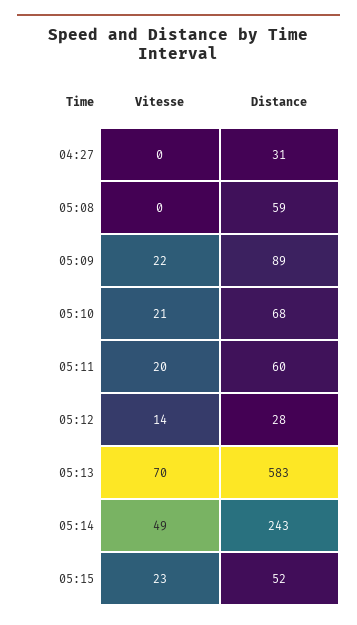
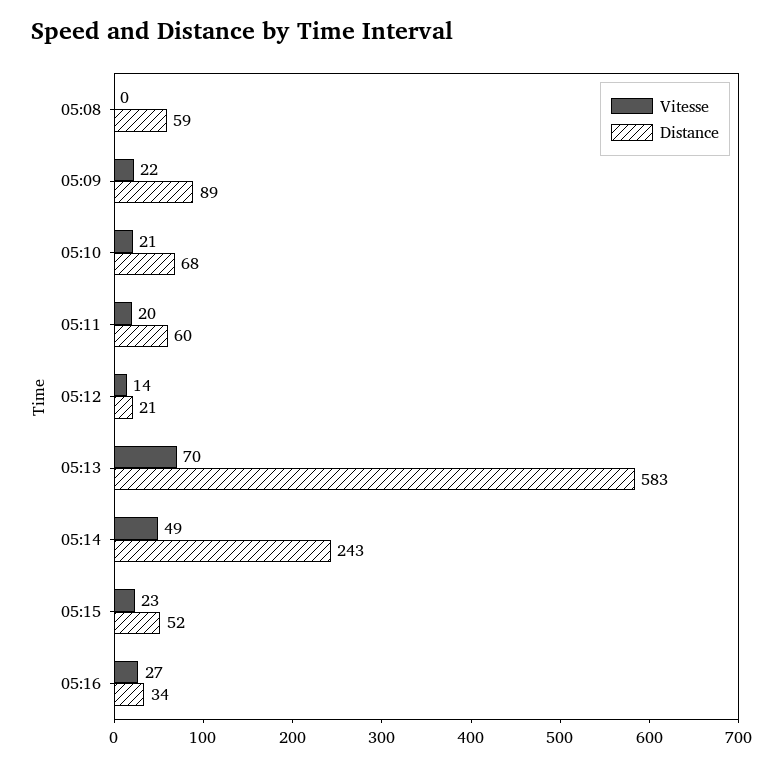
Vitesse, 04:27: 0 -> none
Distance, 04:27: 31 -> none
Distance, 05:12: 28 -> 21
Vitesse, 05:16: none -> 27
Distance, 05:16: none -> 34

